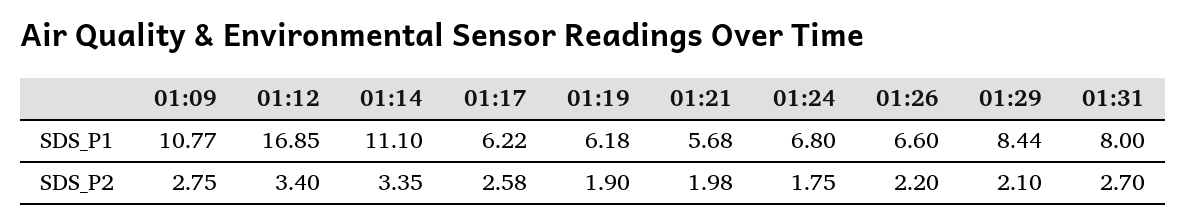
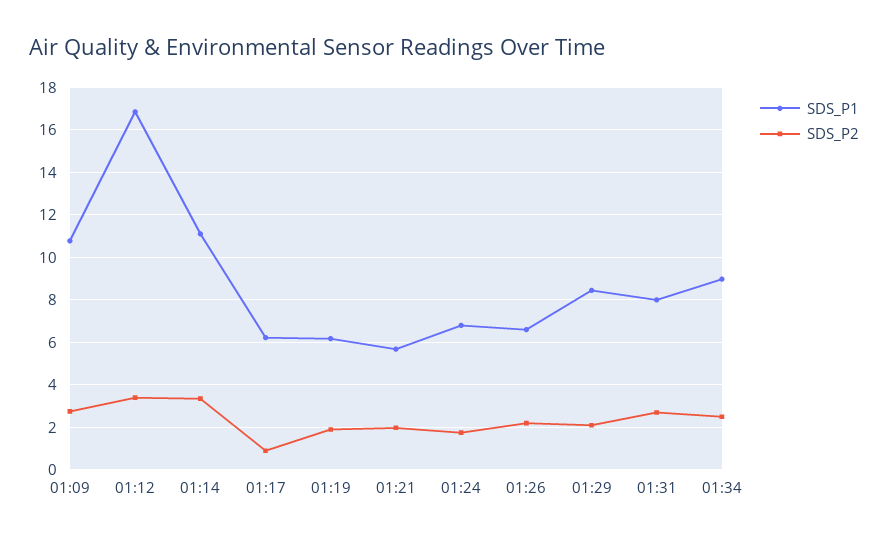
SDS_P2, 01:17: 2.58 -> 1
SDS_P1, 01:34: none -> 9
SDS_P2, 01:34: none -> 2.5

